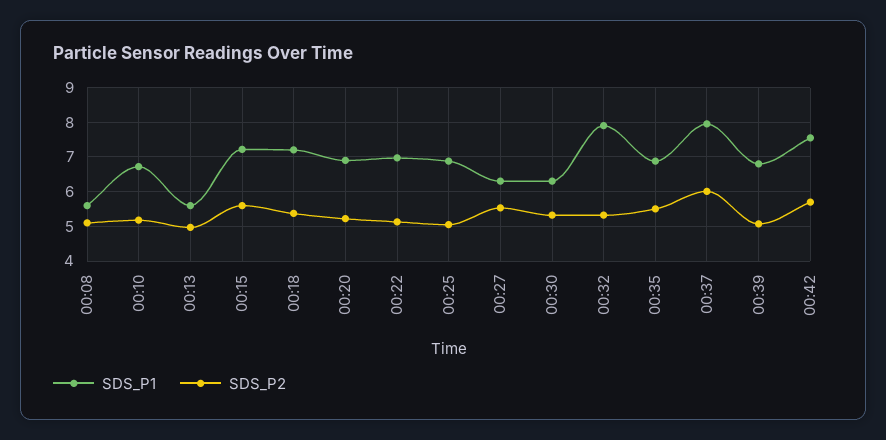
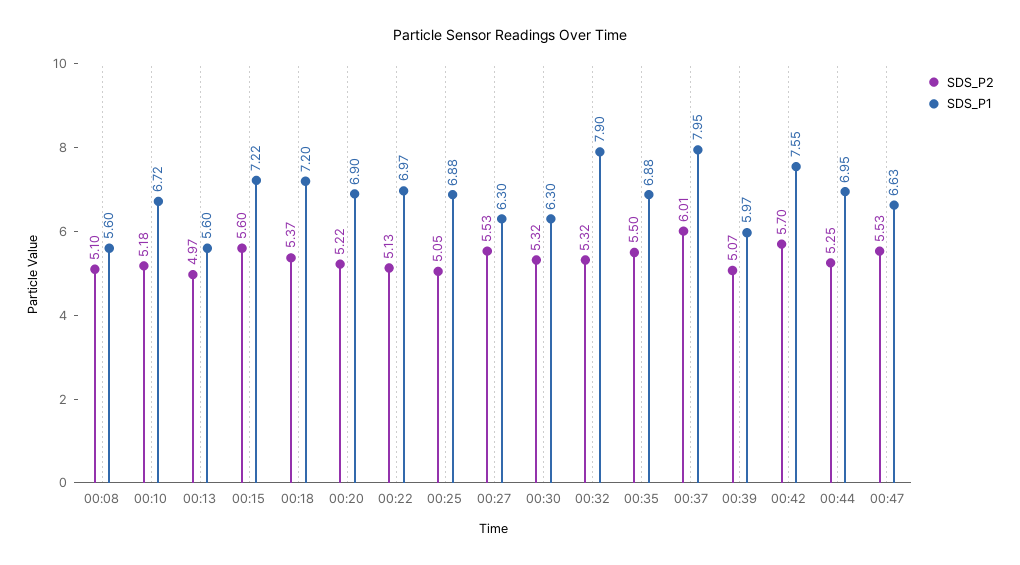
SDS_P1, 00:39: 6.8 -> 5.97
SDS_P2, 00:44: none -> 5.25
SDS_P1, 00:44: none -> 6.95
SDS_P2, 00:47: none -> 5.53
SDS_P1, 00:47: none -> 6.63

